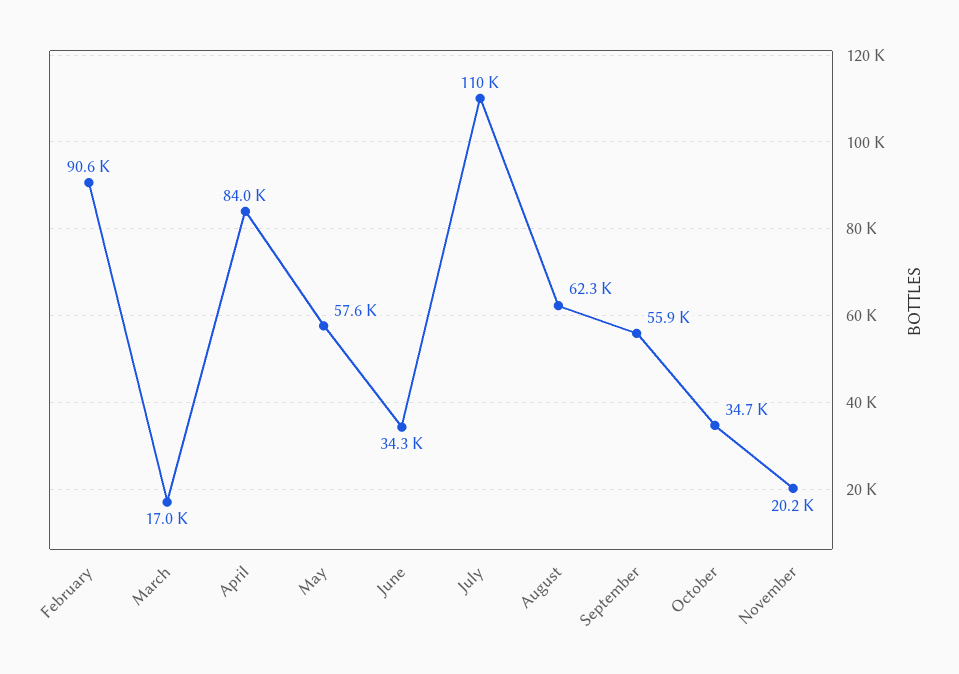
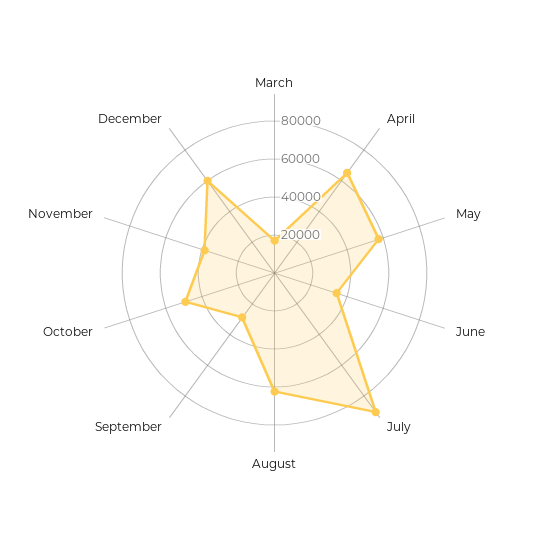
February: 90600 -> none
April: 84000 -> 65000
July: 110000 -> 90000
September: 55900 -> 30000
October: 34700 -> 50000
November: 20200 -> 40000
December: none -> 60000

